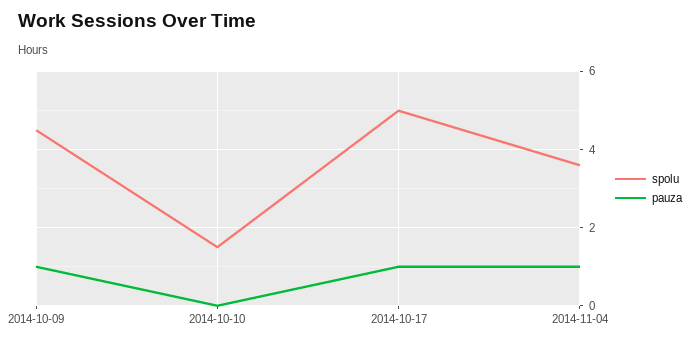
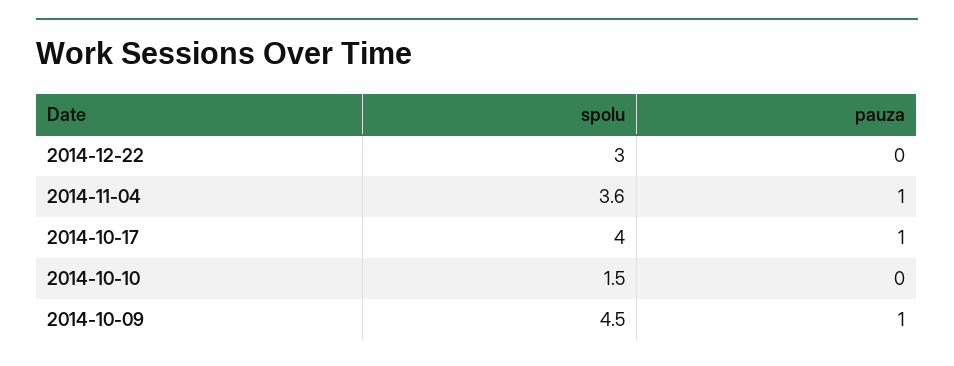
spolu, 2014-10-17: 5 -> 4
spolu, 2014-12-22: none -> 3
pauza, 2014-12-22: none -> 0

